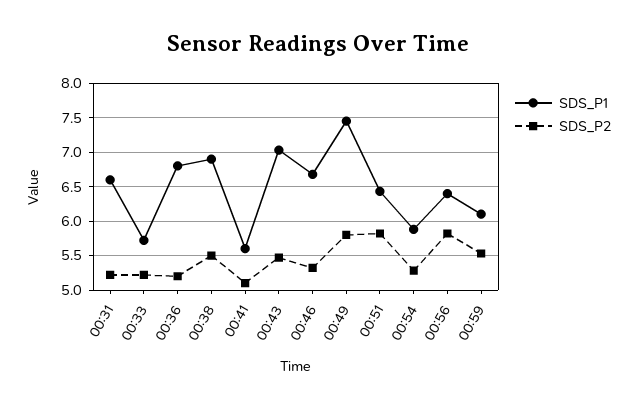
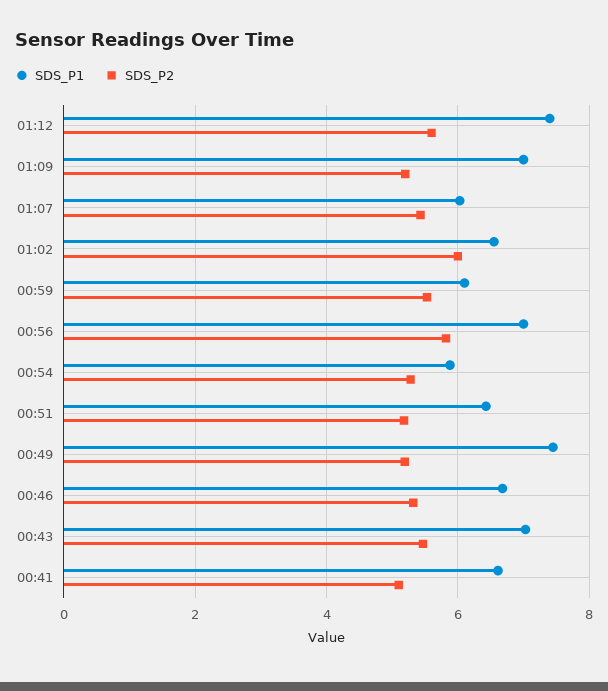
SDS_P1, 00:31: 6.6 -> none
SDS_P2, 00:31: 5.2 -> none
SDS_P1, 00:33: 5.7 -> none
SDS_P2, 00:33: 5.2 -> none
SDS_P1, 00:36: 6.8 -> none
SDS_P2, 00:36: 5.2 -> none
SDS_P1, 00:38: 6.9 -> none
SDS_P2, 00:38: 5.5 -> none
SDS_P1, 00:41: 5.6 -> 6.6
SDS_P2, 00:49: 5.8 -> 5.2
SDS_P2, 00:51: 5.8 -> 5.2
SDS_P1, 00:56: 6.4 -> 7
SDS_P1, 01:12: none -> 7.4
SDS_P2, 01:12: none -> 5.6
SDS_P1, 01:09: none -> 7
SDS_P2, 01:09: none -> 5.2
SDS_P1, 01:07: none -> 6
SDS_P2, 01:07: none -> 5.4
SDS_P1, 01:02: none -> 6.6
SDS_P2, 01:02: none -> 6

